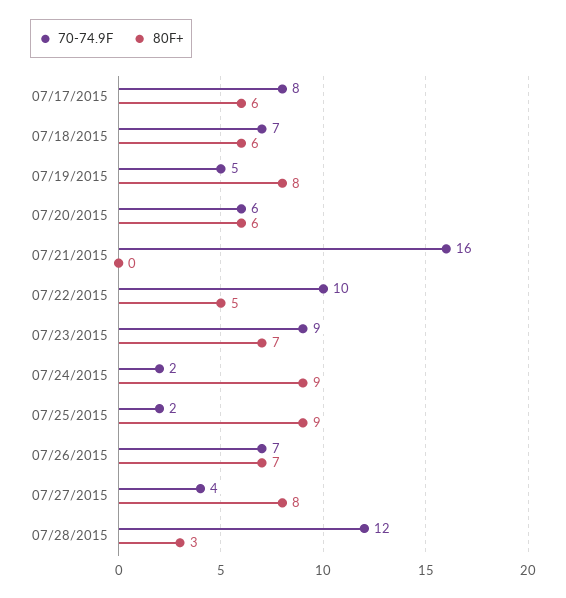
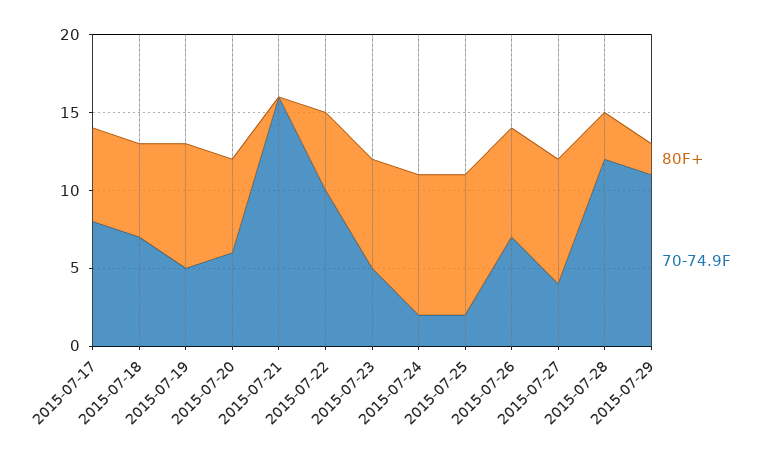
70-74.9F, 07/23/2015: 9 -> 5
80F+, 2015-07-29: none -> 2
70-74.9F, 2015-07-29: none -> 11

